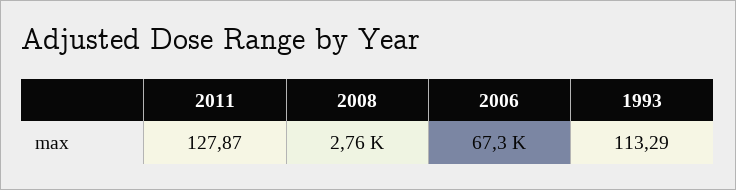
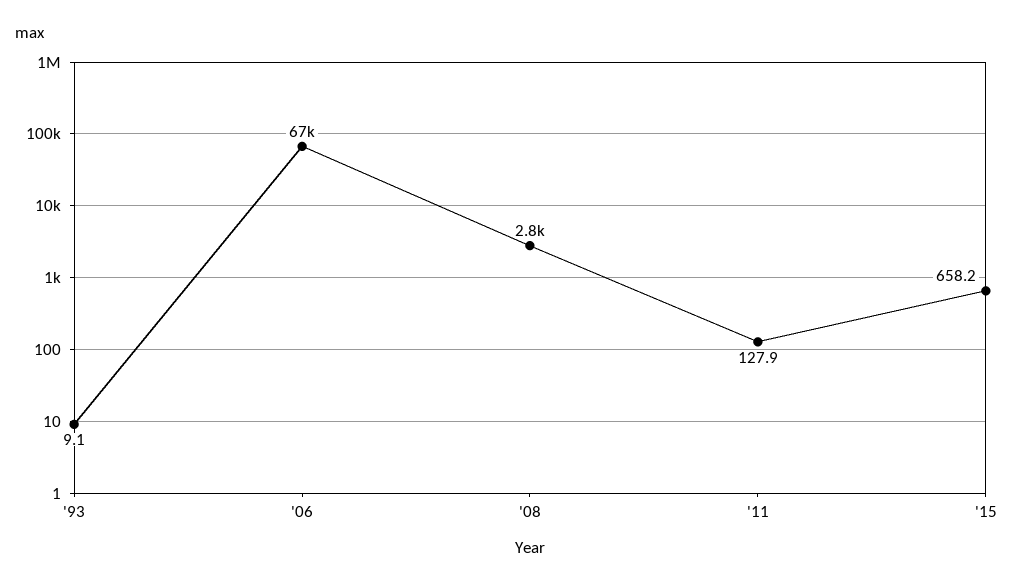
1993: 113.29 -> 9.1
'15: none -> 658.2

